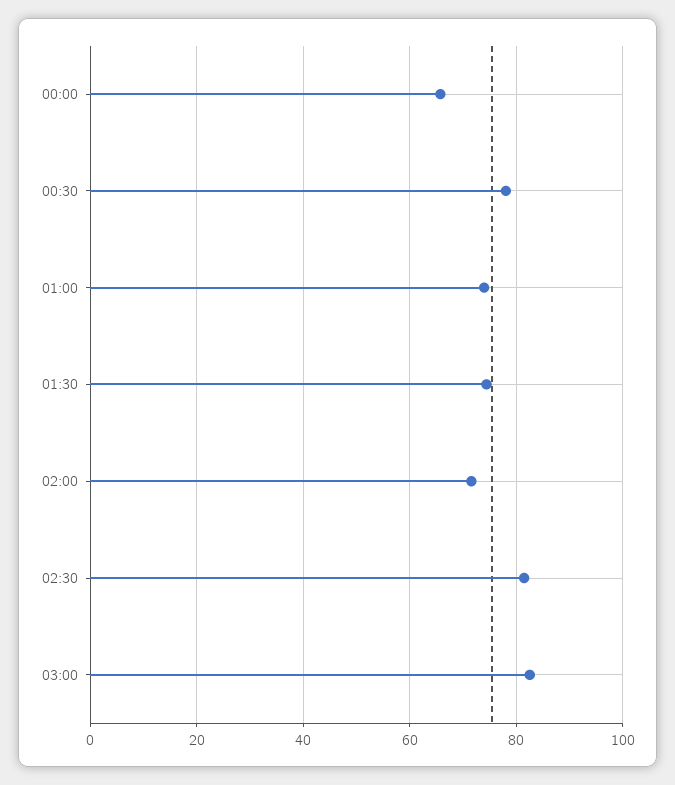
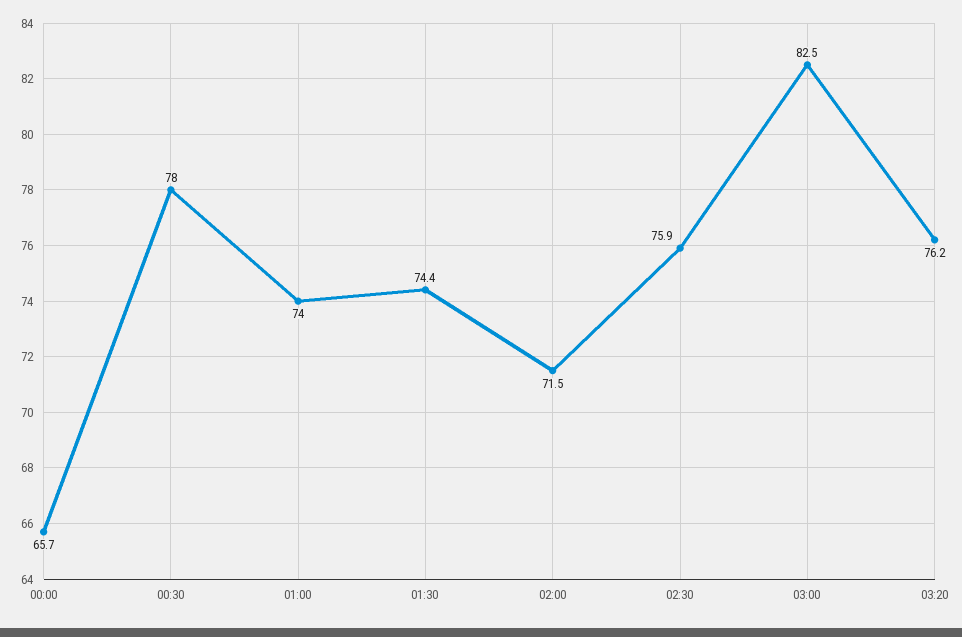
02:30: 82 -> 75.9
03:20: none -> 76.2

